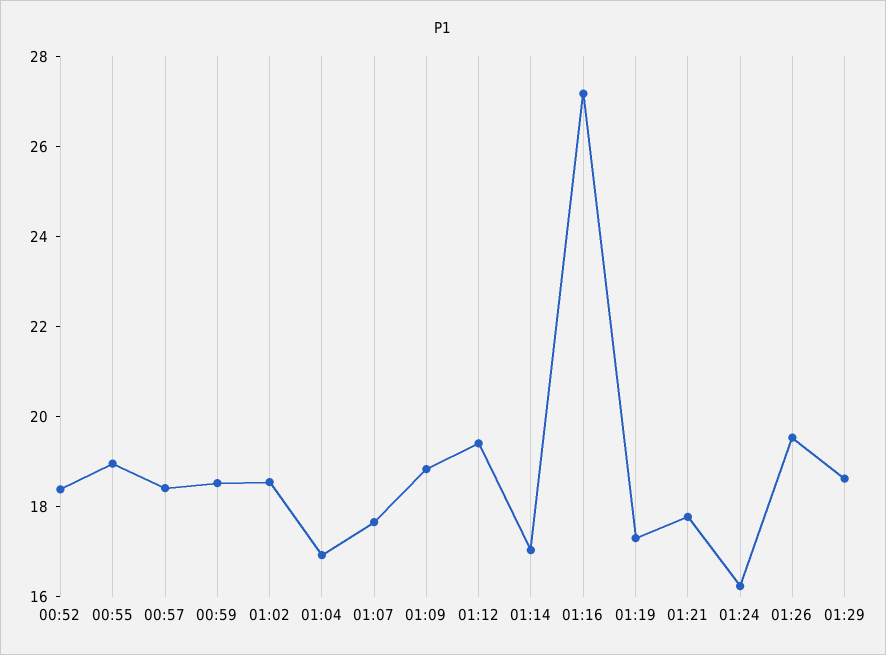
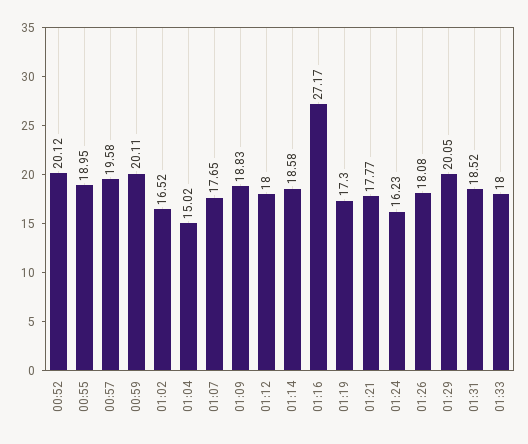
00:52: 18.5 -> 20.12
00:57: 18.5 -> 19.58
00:59: 18.5 -> 20.11
01:02: 18.5 -> 16.52
01:04: 17 -> 15.02
01:12: 19.5 -> 18
01:14: 17 -> 18.58
01:26: 19.5 -> 18.08
01:29: 18.5 -> 20.05
01:31: none -> 18.52
01:33: none -> 18

